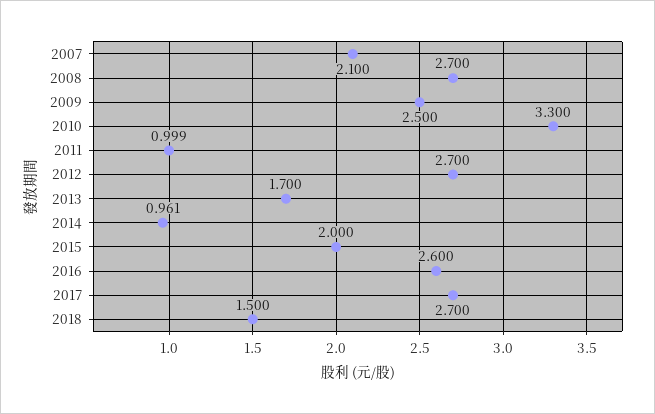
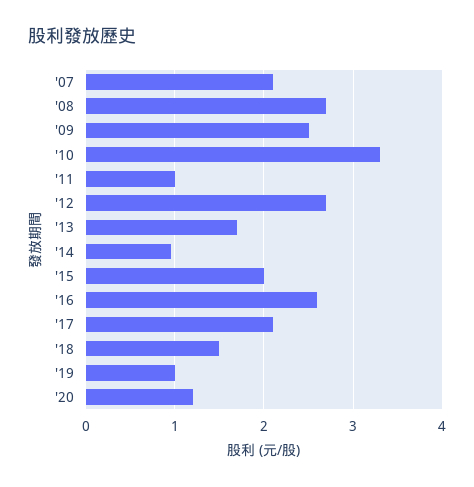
2017: 2.7 -> 2.1
'19: none -> 1
'20: none -> 1.2

